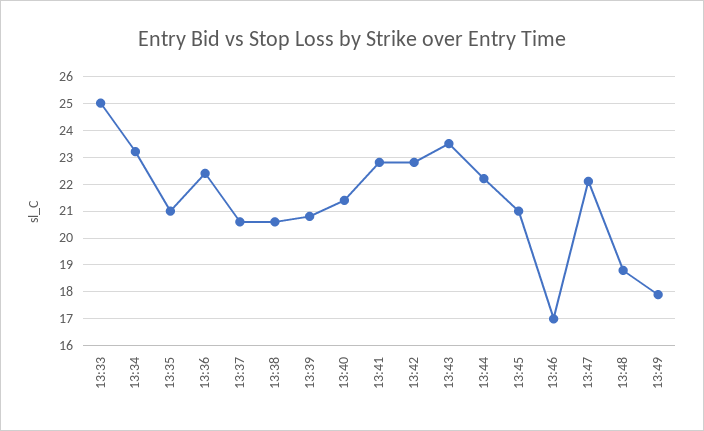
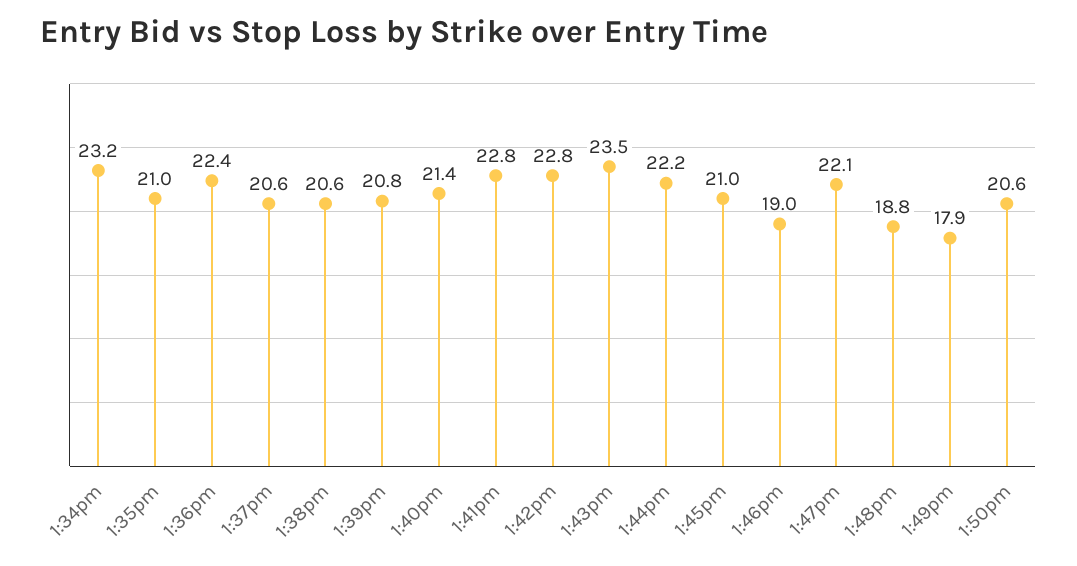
13:33: 25 -> none
13:46: 17 -> 19
1:50pm: none -> 20.6

